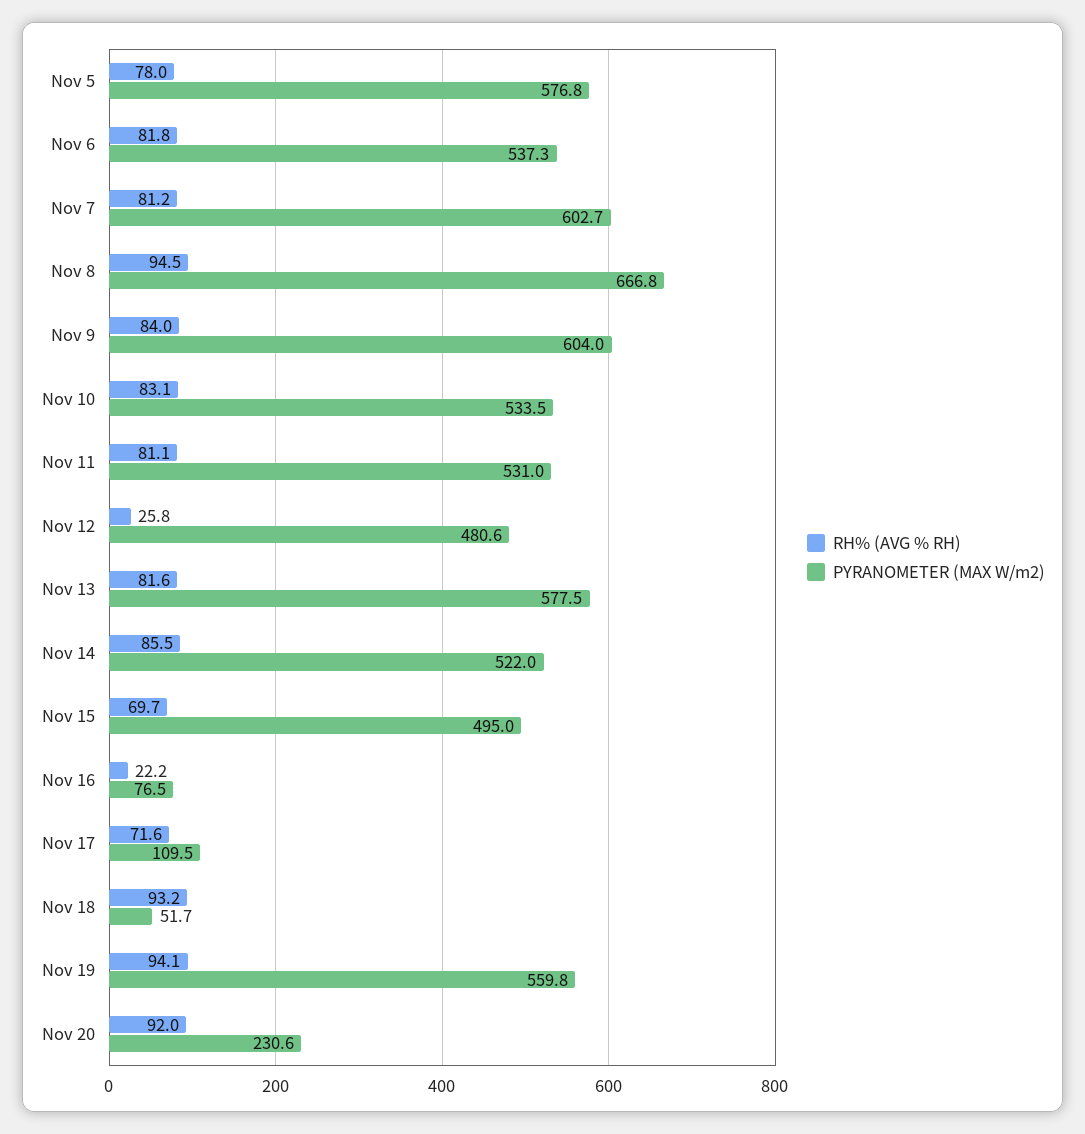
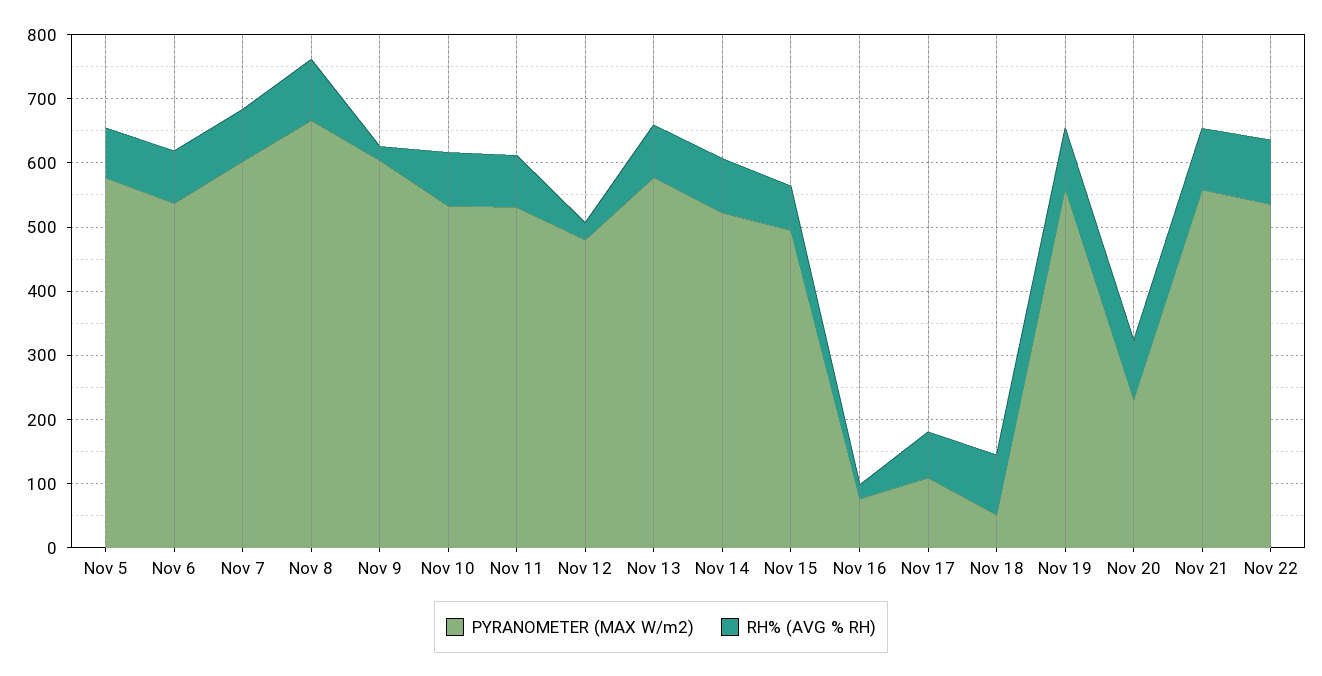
RH% (AVG % RH), Nov 9: 84 -> 20
PYRANOMETER (MAX W/m2), Nov 21: none -> 560
RH% (AVG % RH), Nov 21: none -> 100
PYRANOMETER (MAX W/m2), Nov 22: none -> 540
RH% (AVG % RH), Nov 22: none -> 100

